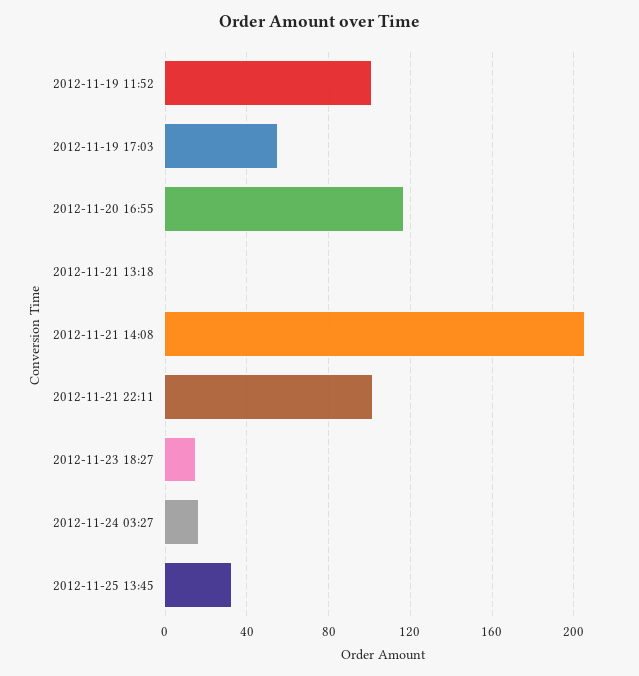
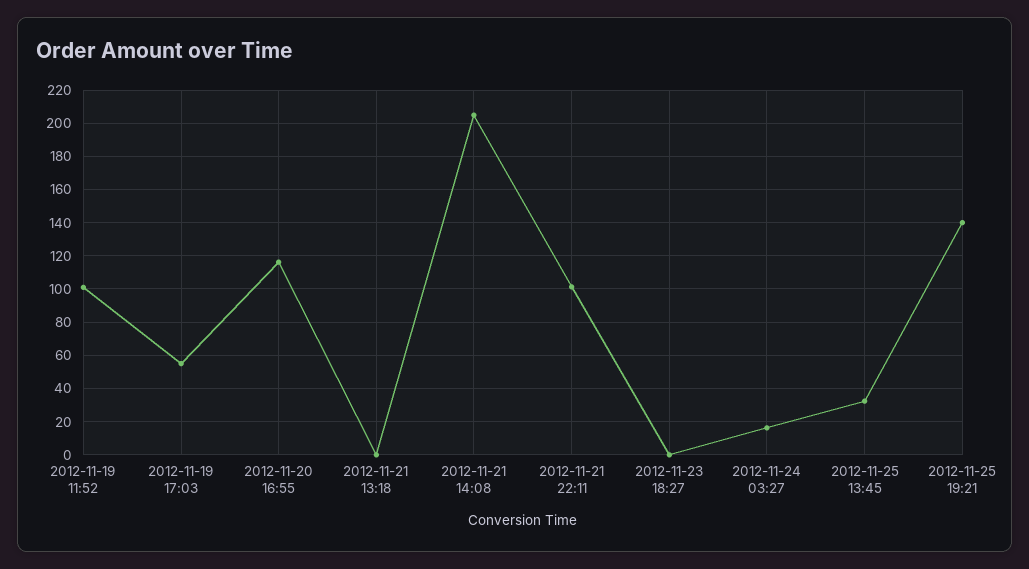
2012-11-23 18:27: 15 -> 0
2012-11-25 19:21: none -> 140

